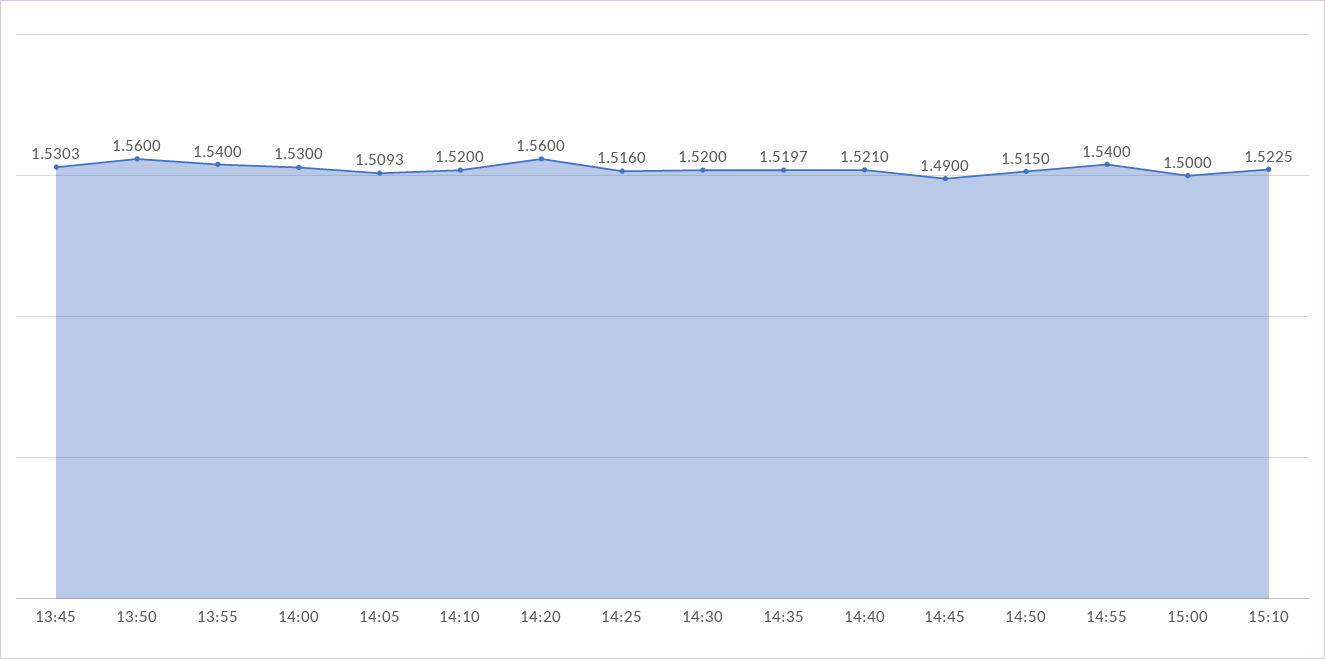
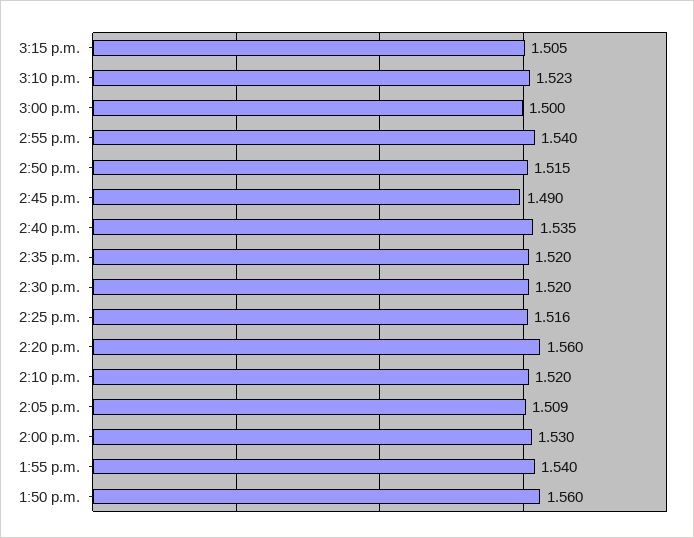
13:45: 1.5303 -> none
14:40: 1.521 -> 1.535
3:15 p.m.: none -> 1.505

